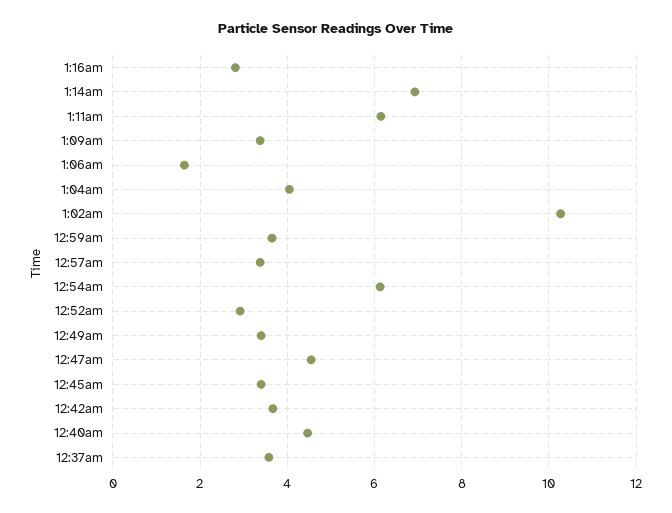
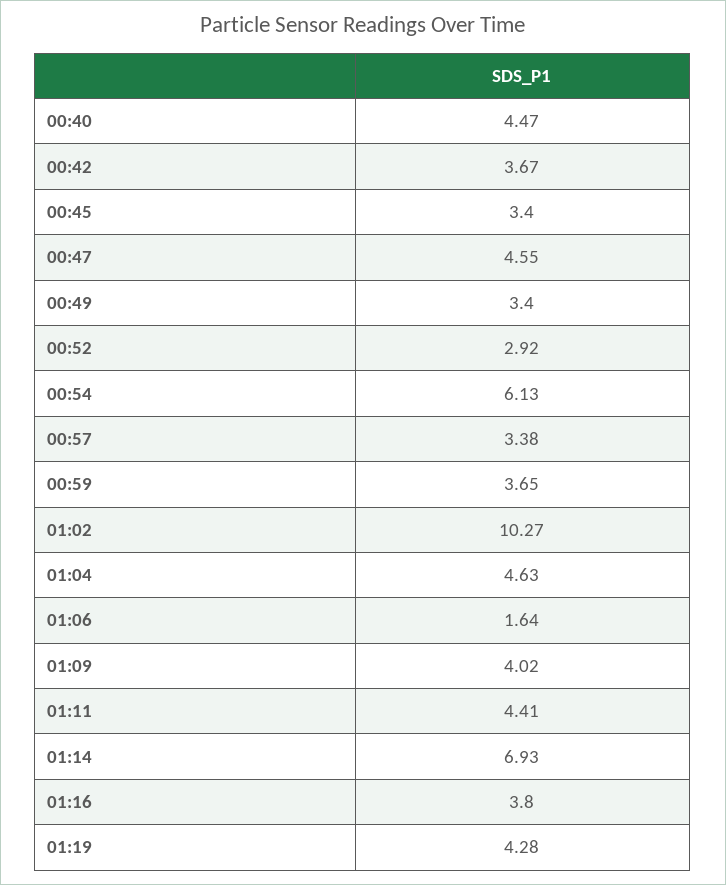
1:16am: 2.8 -> 3.8
1:11am: 6.2 -> 4.41
1:09am: 3.4 -> 4.02
1:04am: 4 -> 4.63
12:37am: 3.6 -> none
01:19: none -> 4.28

